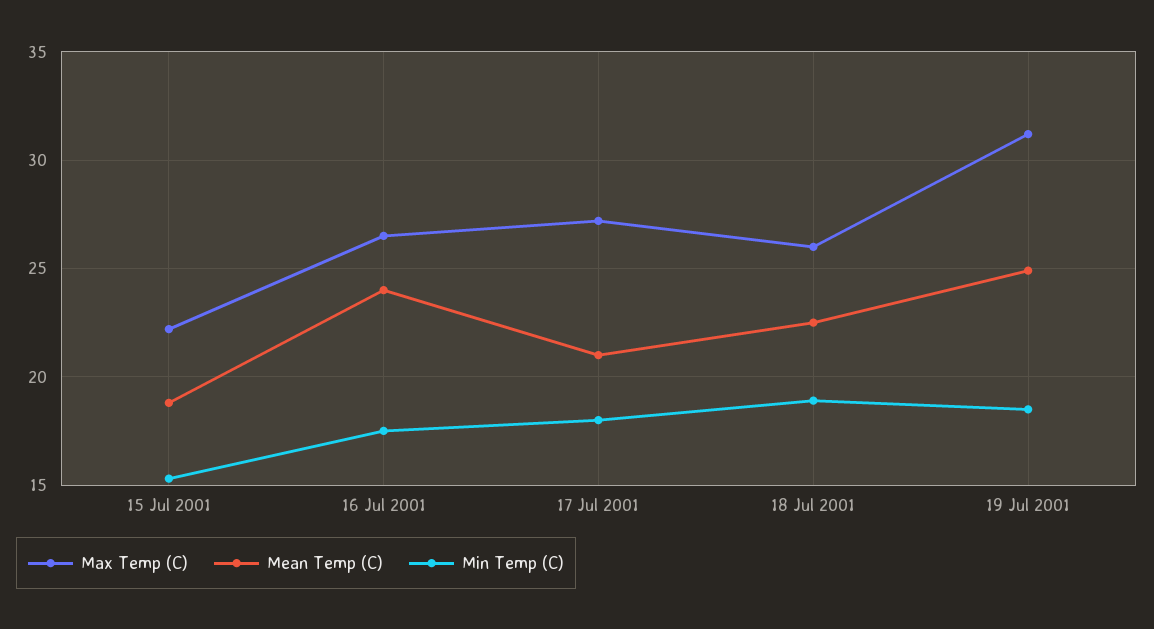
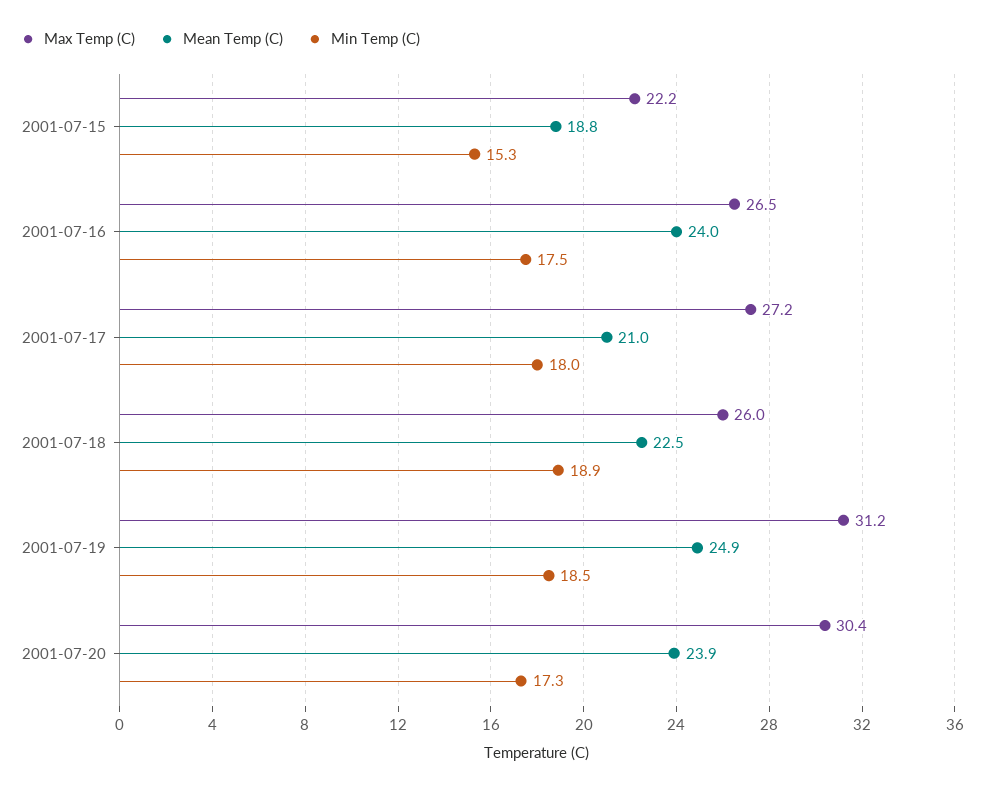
Max Temp (C), 2001-07-20: none -> 30.4
Mean Temp (C), 2001-07-20: none -> 23.9
Min Temp (C), 2001-07-20: none -> 17.3

